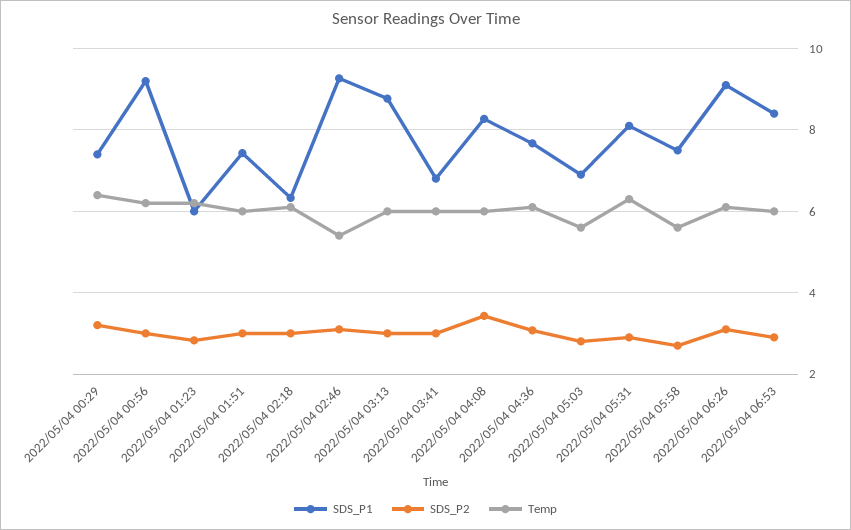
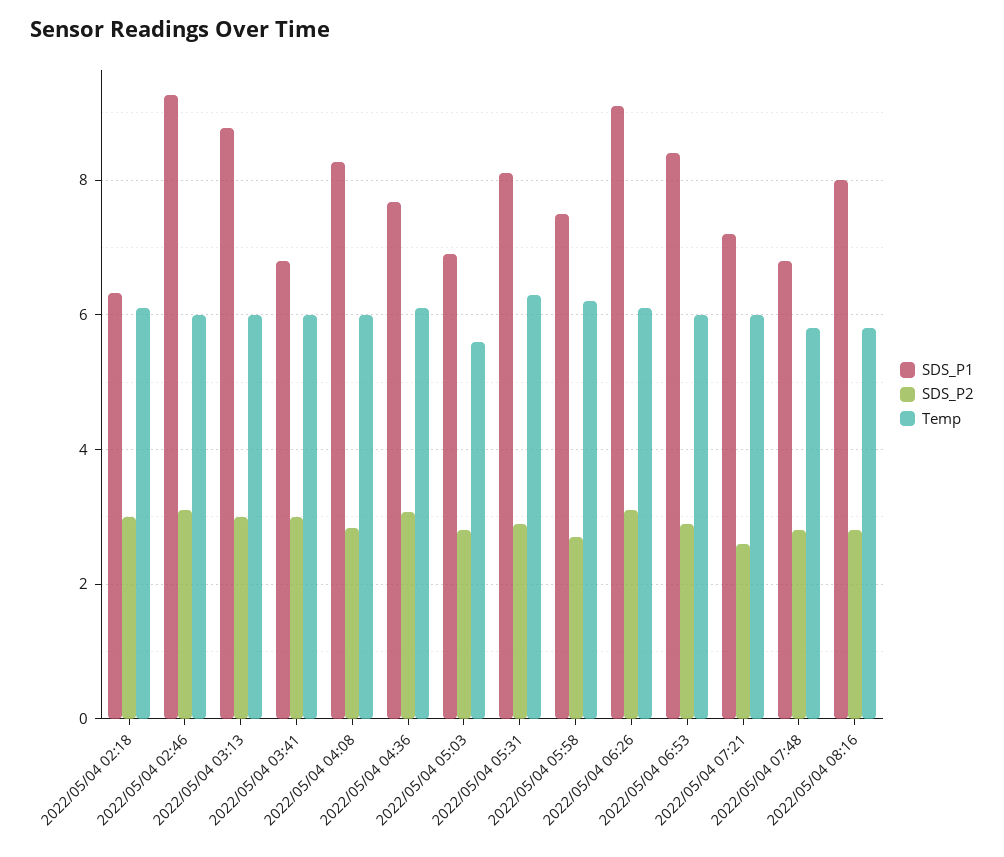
SDS_P1, 2022/05/04 00:29: 7.4 -> none
SDS_P2, 2022/05/04 00:29: 3.2 -> none
Temp, 2022/05/04 00:29: 6.4 -> none
SDS_P1, 2022/05/04 00:56: 9.2 -> none
SDS_P2, 2022/05/04 00:56: 3 -> none
Temp, 2022/05/04 00:56: 6.2 -> none
SDS_P1, 2022/05/04 01:23: 6 -> none
SDS_P2, 2022/05/04 01:23: 2.8 -> none
Temp, 2022/05/04 01:23: 6.2 -> none
SDS_P1, 2022/05/04 01:51: 7.4 -> none
SDS_P2, 2022/05/04 01:51: 3 -> none
Temp, 2022/05/04 01:51: 6 -> none
Temp, 2022/05/04 02:46: 5.4 -> 6
SDS_P2, 2022/05/04 04:08: 3.4 -> 2.8
Temp, 2022/05/04 05:58: 5.6 -> 6.2
SDS_P1, 2022/05/04 07:21: none -> 7.2
SDS_P2, 2022/05/04 07:21: none -> 2.6
Temp, 2022/05/04 07:21: none -> 6
SDS_P1, 2022/05/04 07:48: none -> 6.8
SDS_P2, 2022/05/04 07:48: none -> 2.8
Temp, 2022/05/04 07:48: none -> 5.8
SDS_P1, 2022/05/04 08:16: none -> 8
SDS_P2, 2022/05/04 08:16: none -> 2.8
Temp, 2022/05/04 08:16: none -> 5.8

